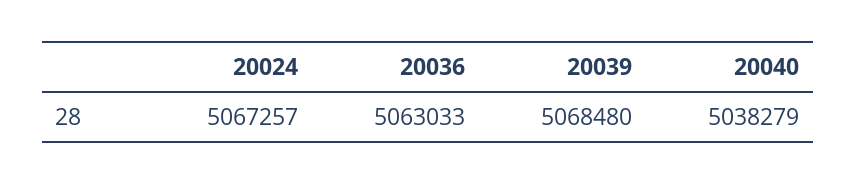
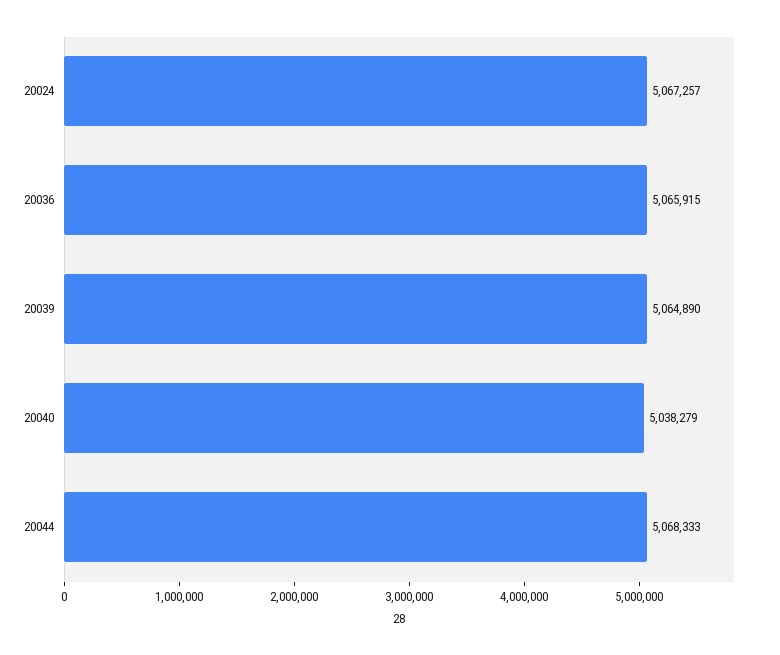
20036: 5063033 -> 5065915
20039: 5068480 -> 5064890
20044: none -> 5068333

